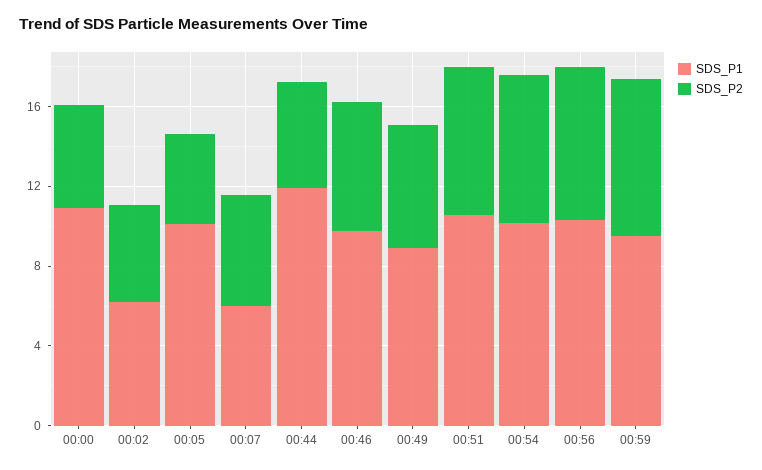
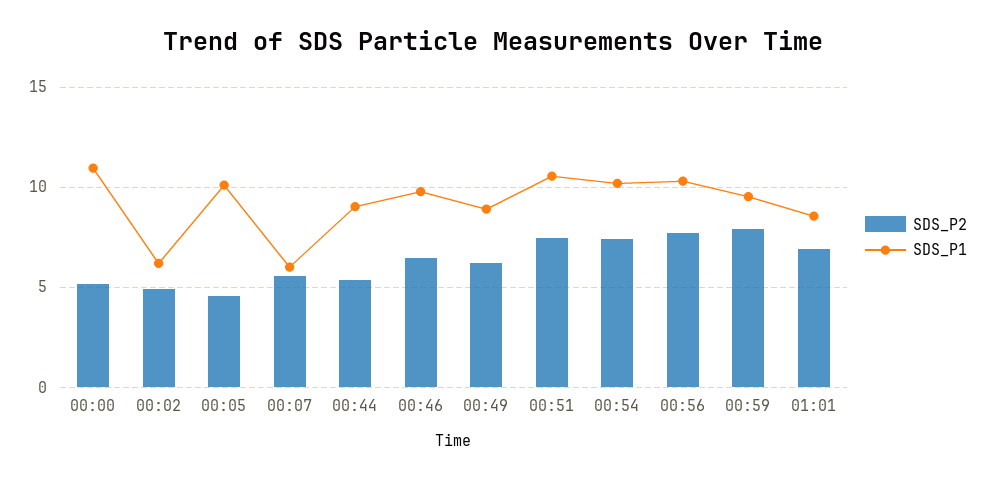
SDS_P1, 00:44: 12 -> 9
SDS_P2, 01:01: none -> 7
SDS_P1, 01:01: none -> 8.5

